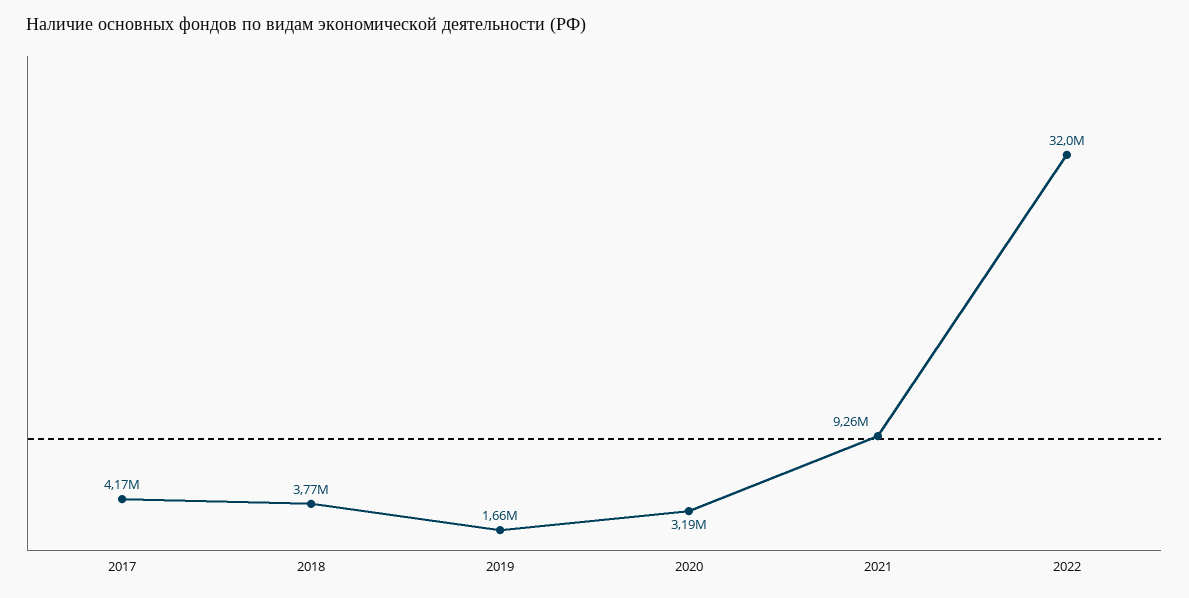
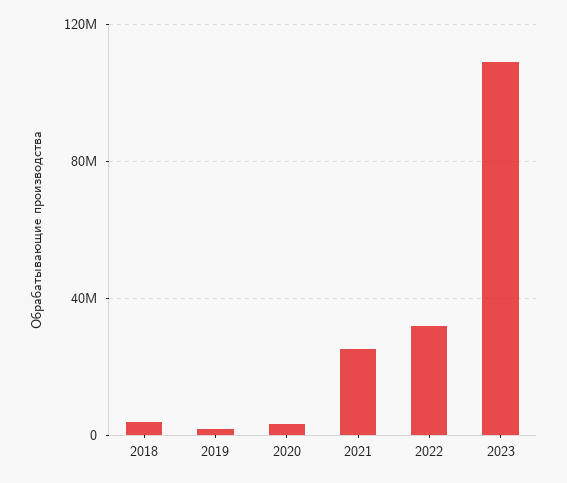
2017: 4170000 -> none
2021: 9260000 -> 25000000
2023: none -> 110000000

